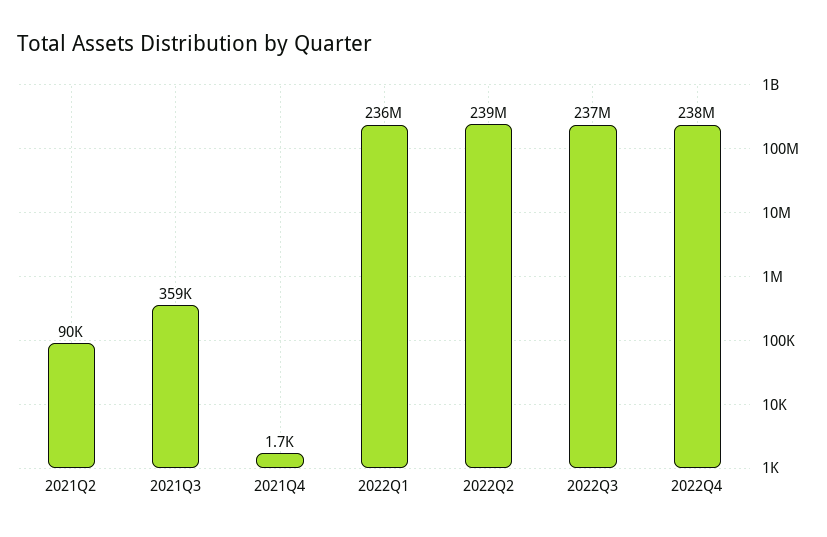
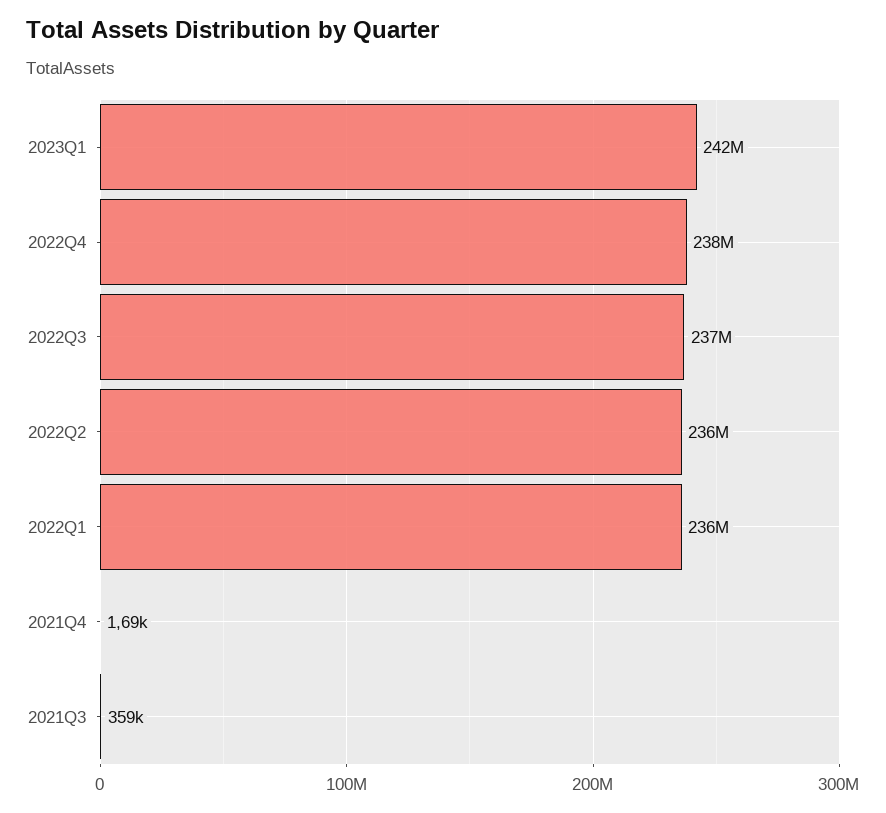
2021Q2: 90000 -> none
2022Q2: 239000000 -> 236000000
2023Q1: none -> 242000000

